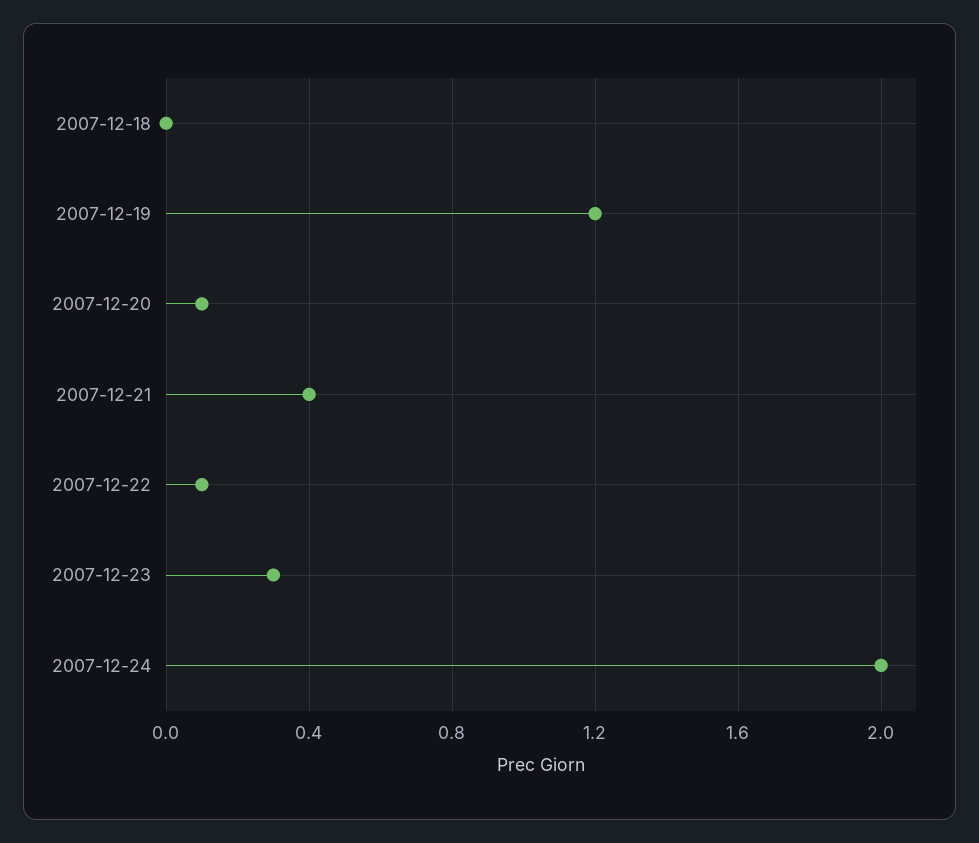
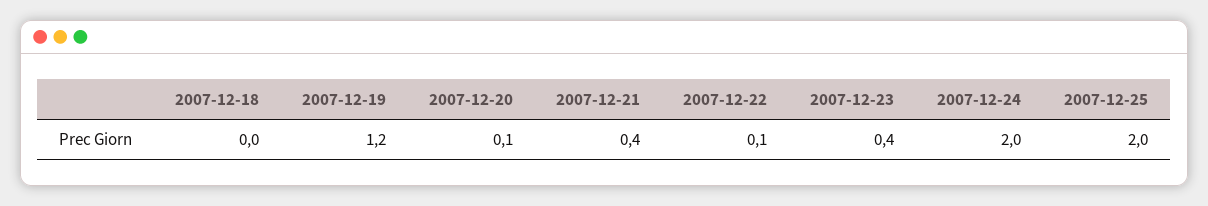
2007-12-23: 0.3 -> 0.4
2007-12-25: none -> 2

